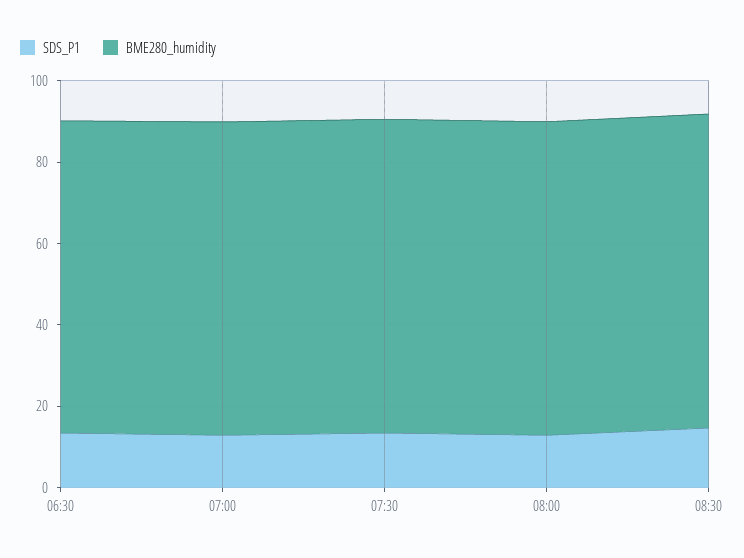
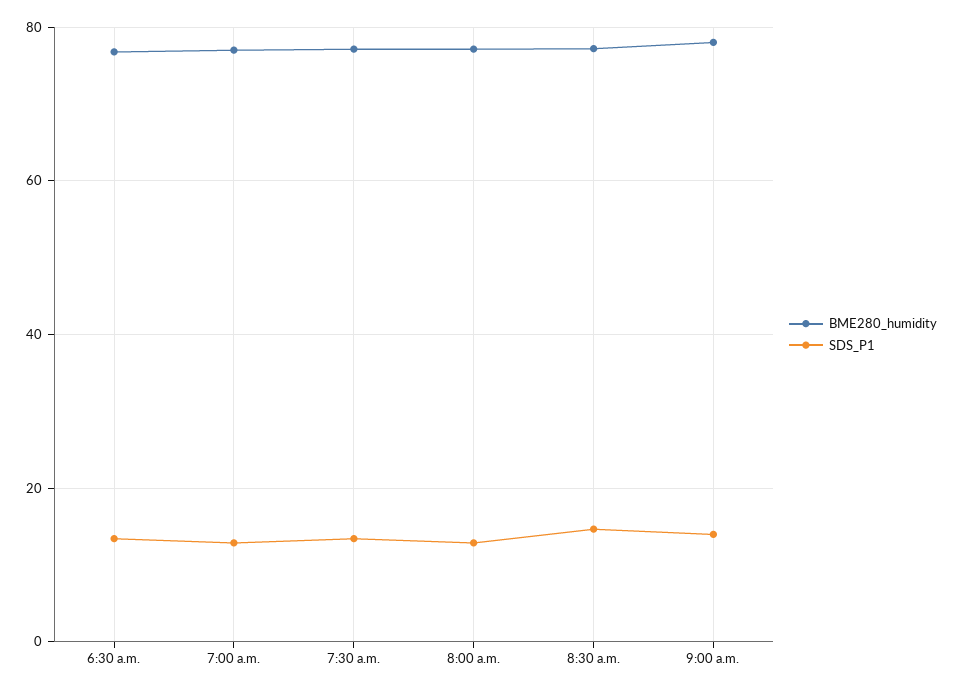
BME280_humidity, 9:00 a.m.: none -> 78
SDS_P1, 9:00 a.m.: none -> 14

